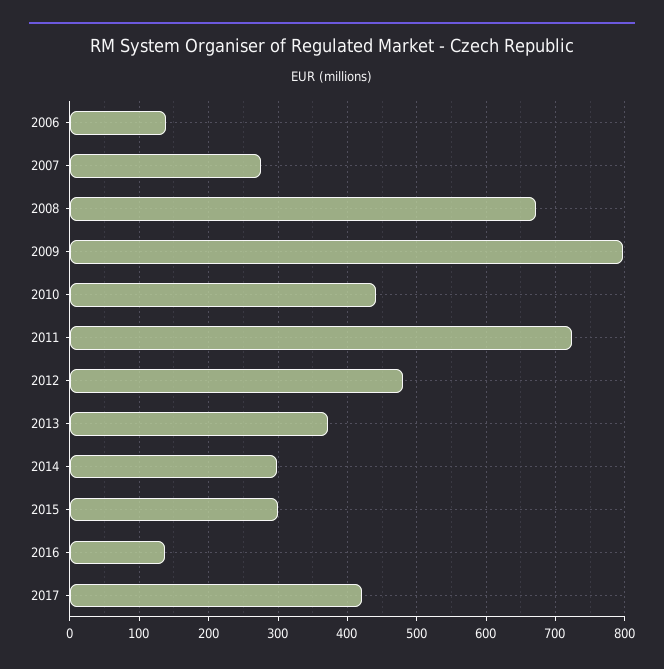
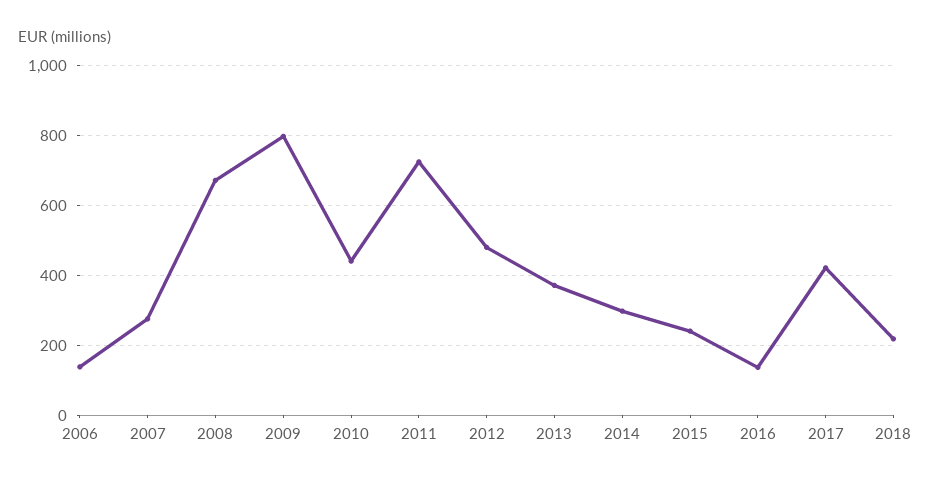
2015: 300 -> 240
2018: none -> 220

